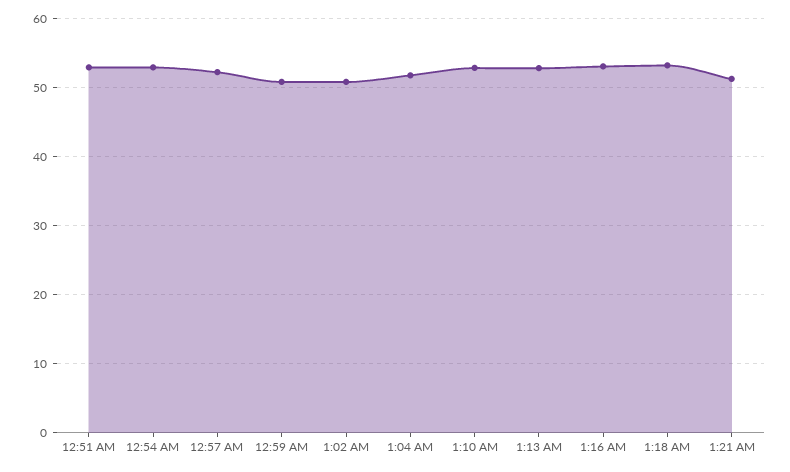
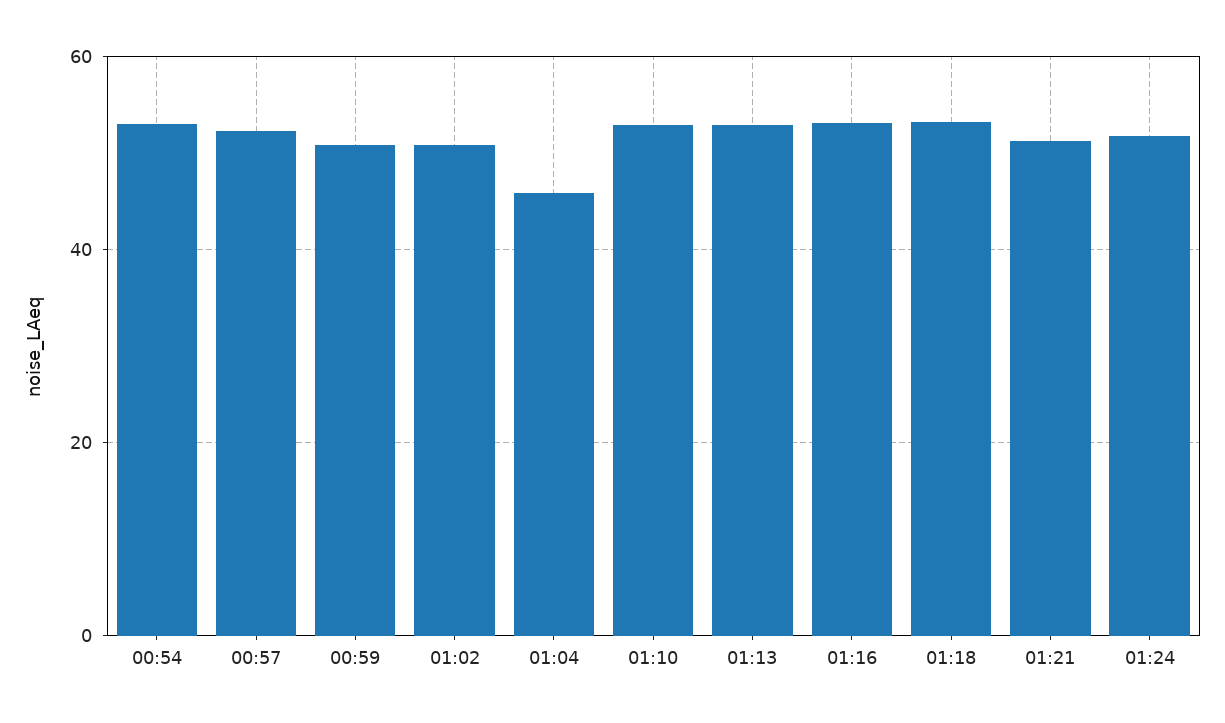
12:51 AM: 53 -> none
1:04 AM: 52 -> 46
01:24: none -> 52

